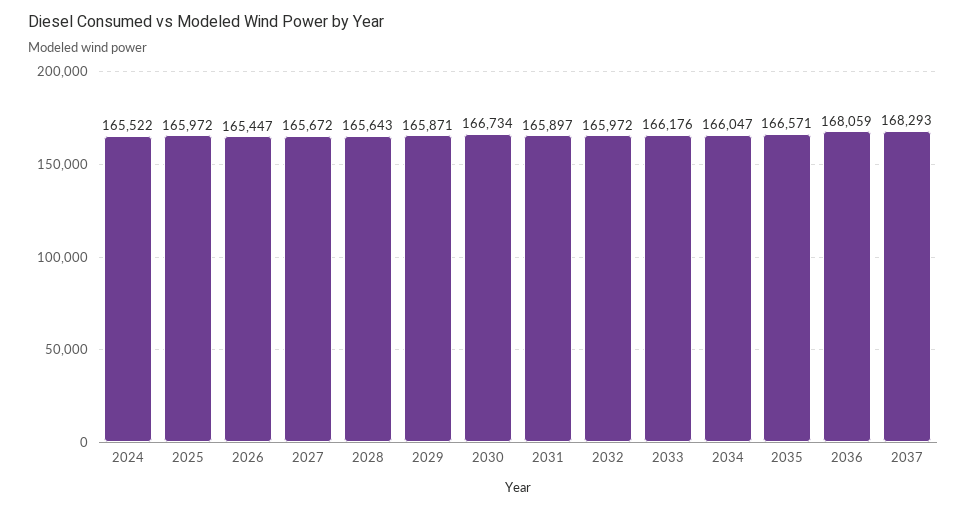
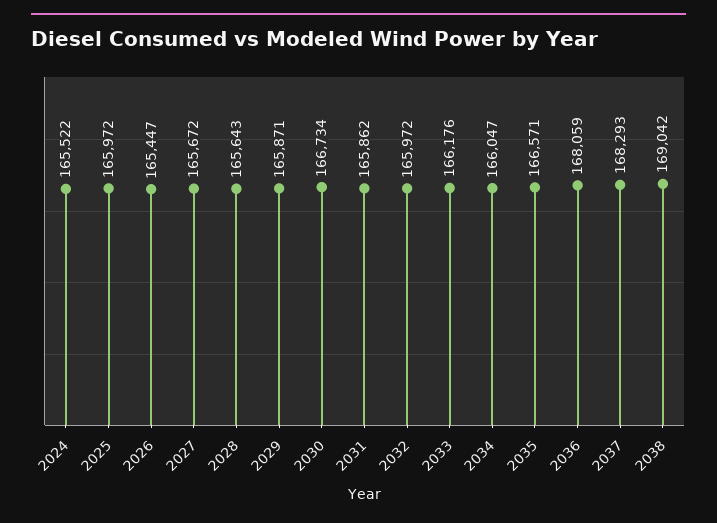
2031: 165897 -> 165862
2038: none -> 169042

